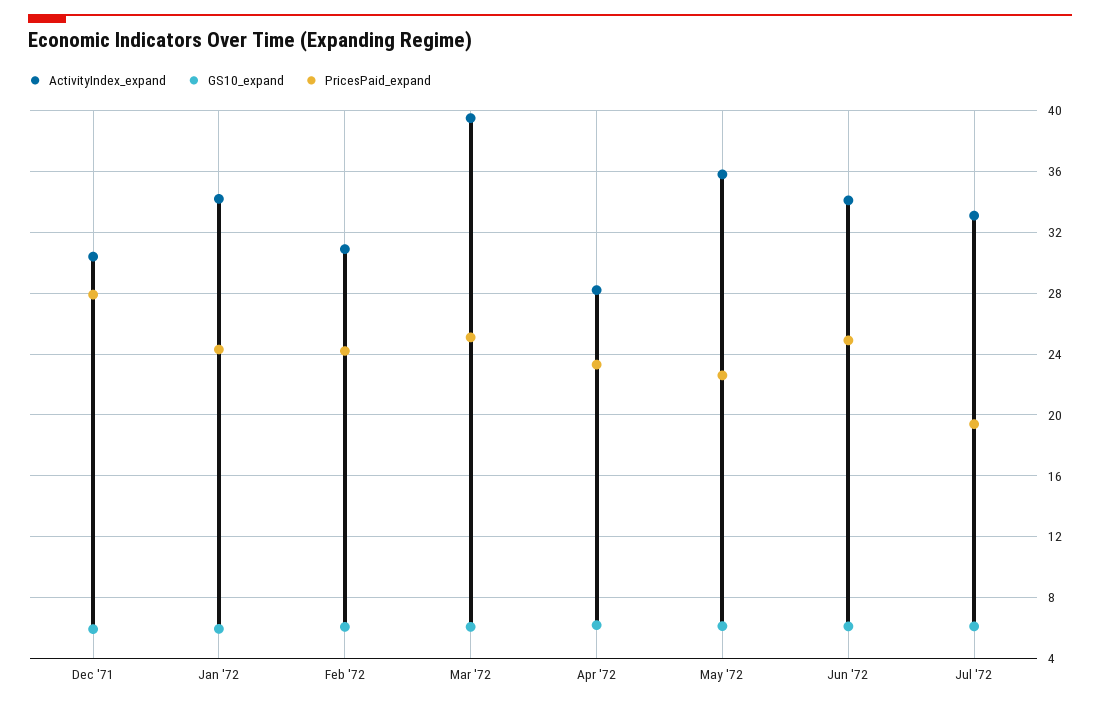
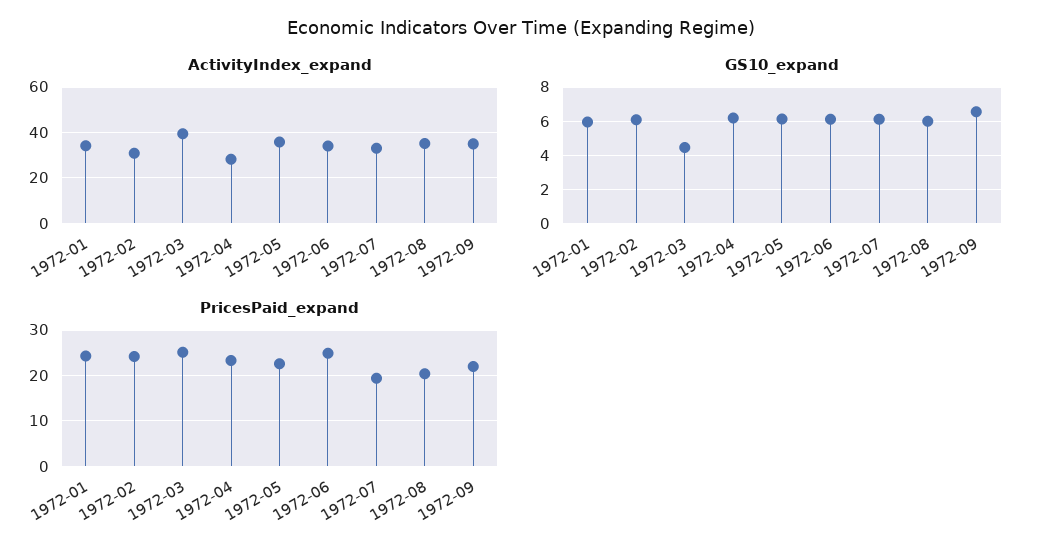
ActivityIndex_expand, Dec '71: 30.5 -> none
GS10_expand, Dec '71: 6 -> none
PricesPaid_expand, Dec '71: 28 -> none
GS10_expand, Mar '72: 6 -> 4.5
ActivityIndex_expand, 1972-08: none -> 35
ActivityIndex_expand, 1972-09: none -> 35
GS10_expand, 1972-08: none -> 6
GS10_expand, 1972-09: none -> 6.5
PricesPaid_expand, 1972-08: none -> 20
PricesPaid_expand, 1972-09: none -> 22

